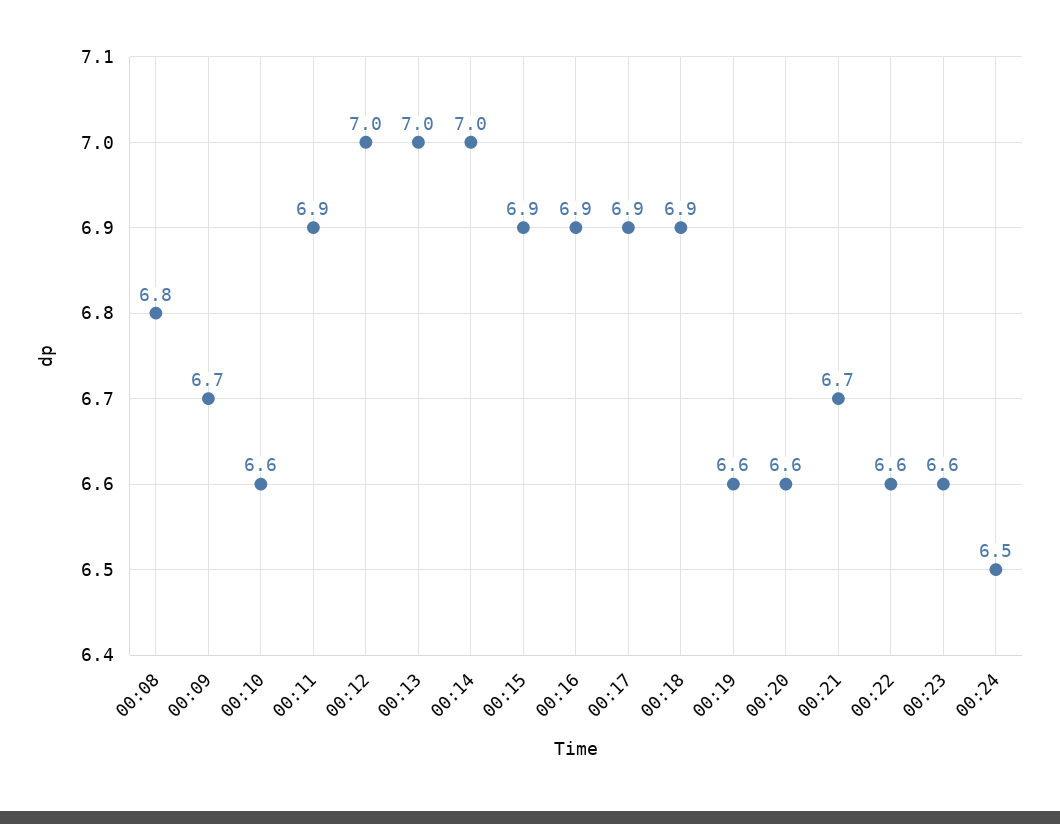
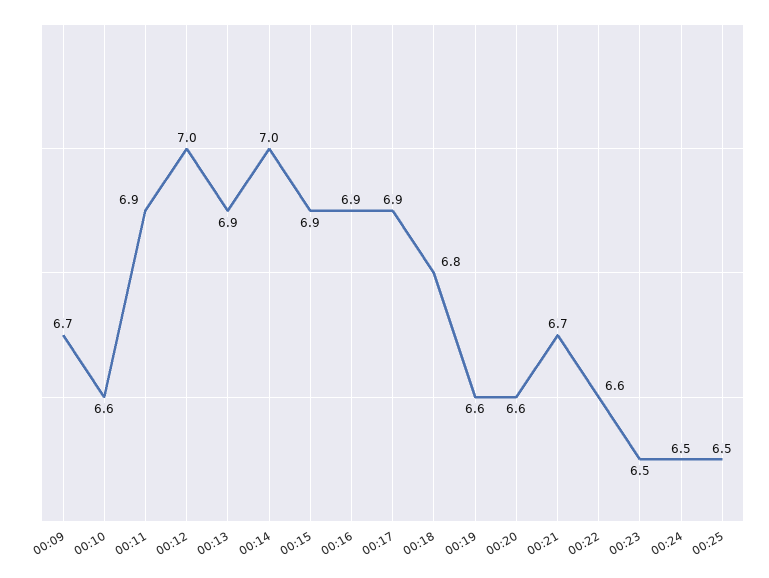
00:08: 6.8 -> none
00:13: 7 -> 6.9
00:18: 6.9 -> 6.8
00:23: 6.6 -> 6.5
00:25: none -> 6.5

